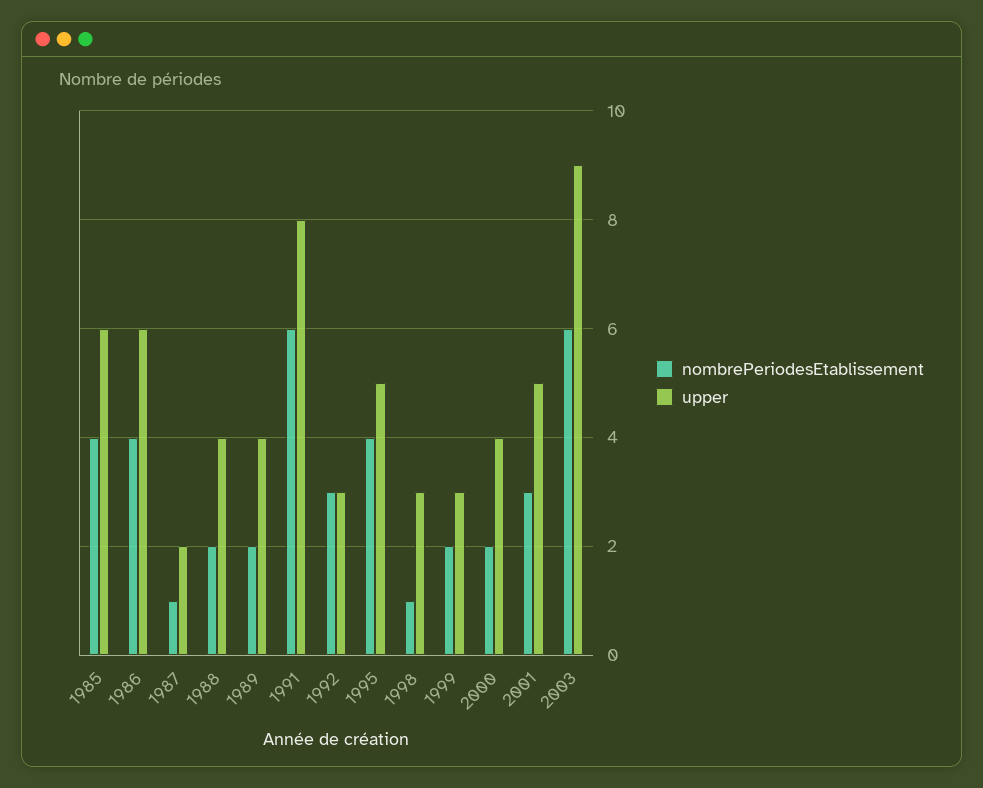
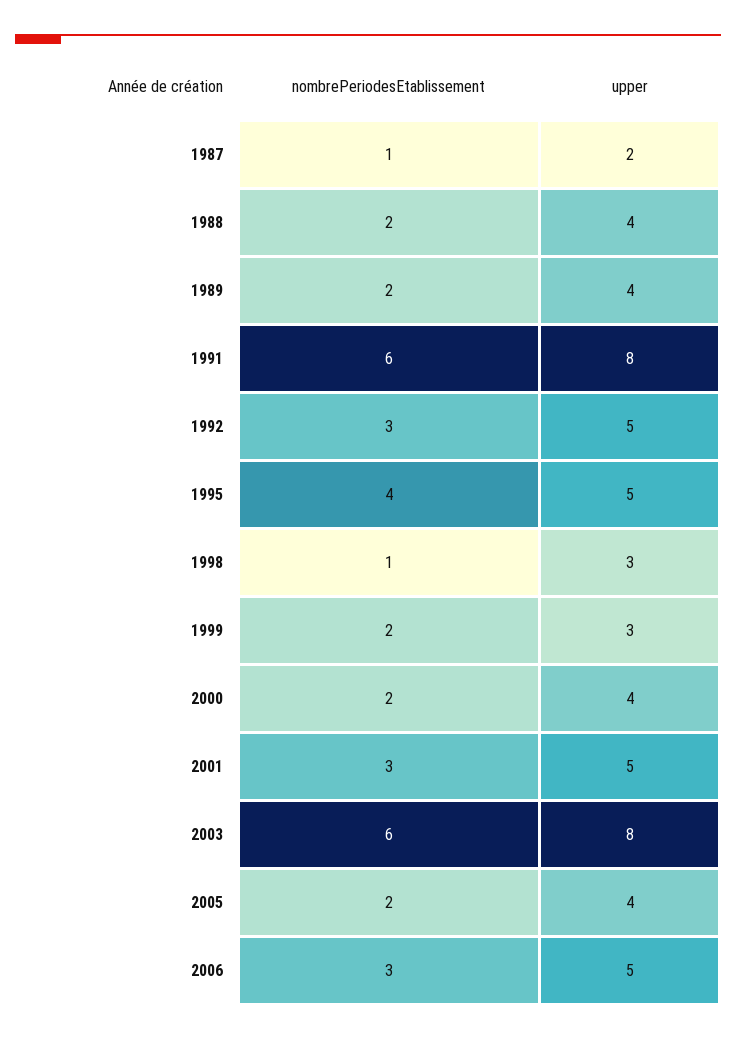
nombrePeriodesEtablissement, 1985: 4 -> none
upper, 1985: 6 -> none
nombrePeriodesEtablissement, 1986: 4 -> none
upper, 1986: 6 -> none
upper, 1992: 3 -> 5
upper, 2003: 9 -> 8
nombrePeriodesEtablissement, 2005: none -> 2
upper, 2005: none -> 4
nombrePeriodesEtablissement, 2006: none -> 3
upper, 2006: none -> 5

